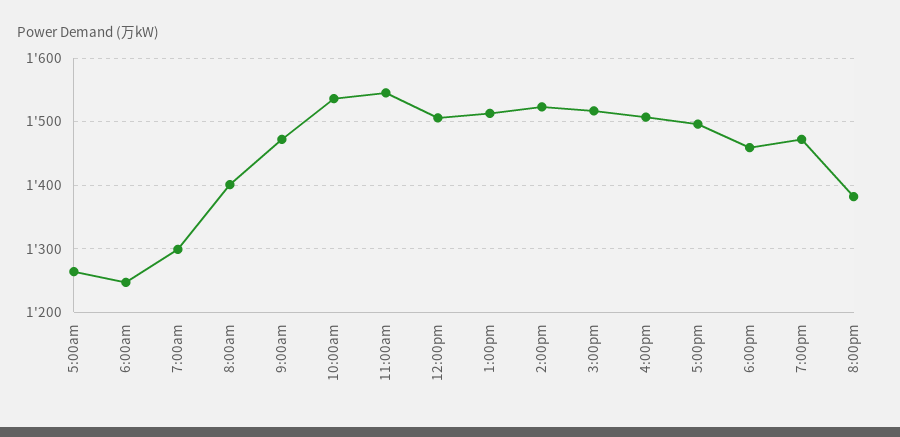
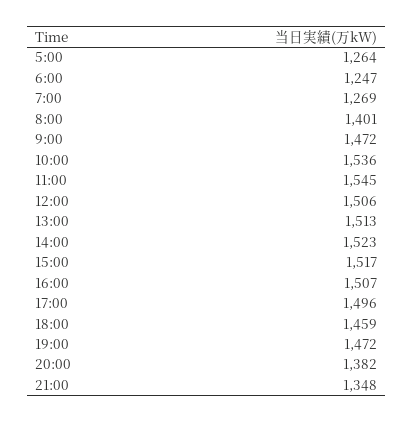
7:00am: 1300 -> 1269
21:00: none -> 1348

